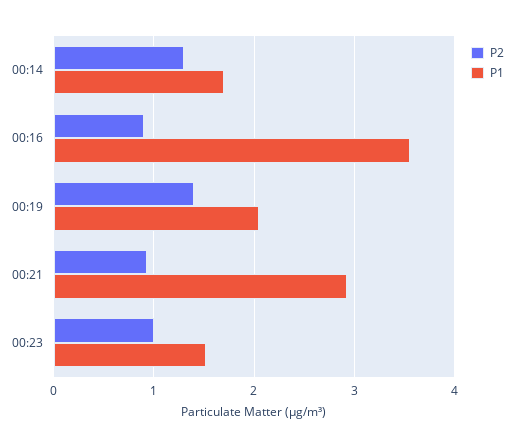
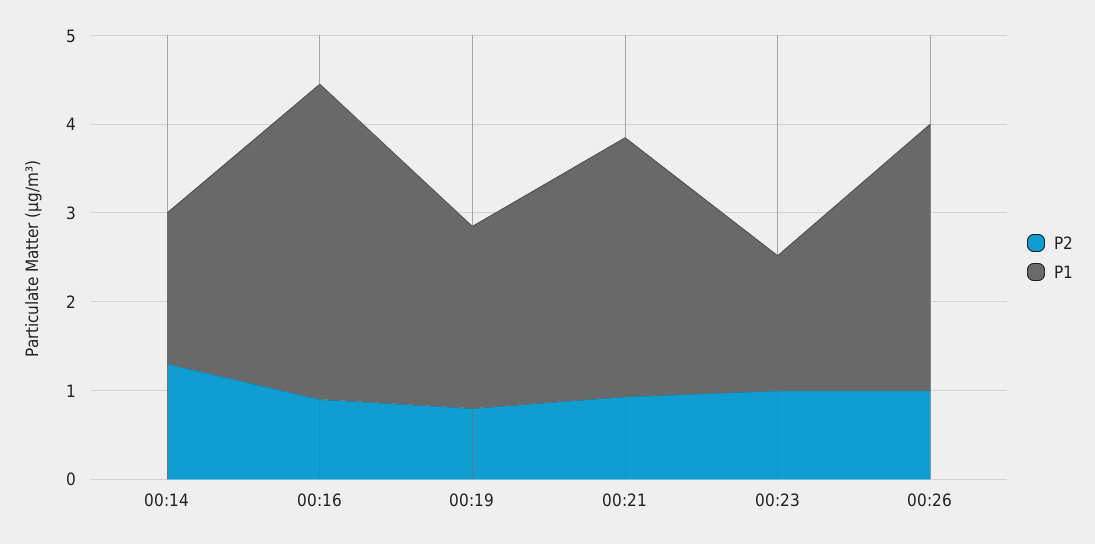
P2, 00:19: 1.4 -> 0.8
P2, 00:26: none -> 1
P1, 00:26: none -> 3

